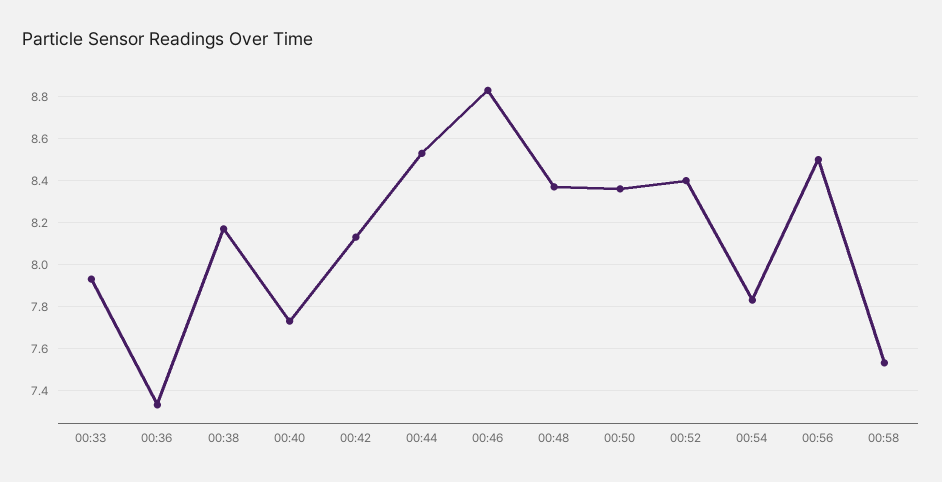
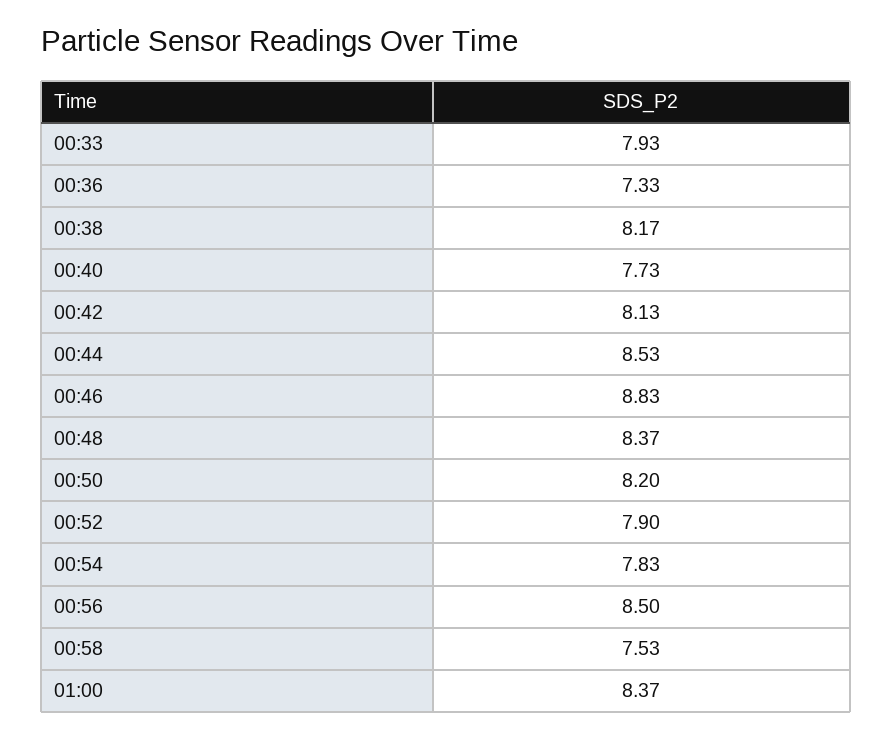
00:50: 8.35 -> 8.2
00:52: 8.4 -> 7.9
01:00: none -> 8.37

